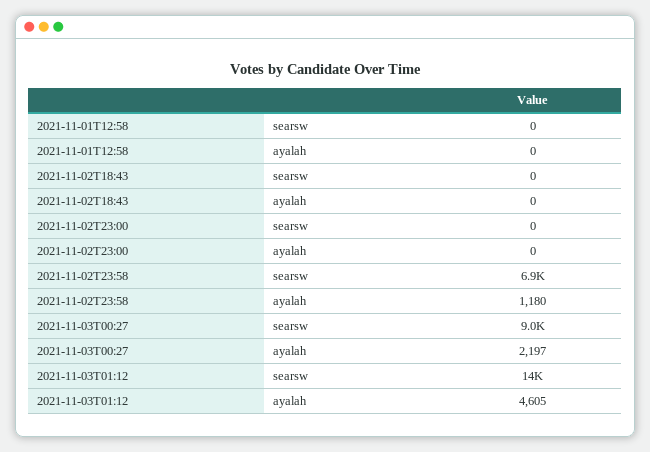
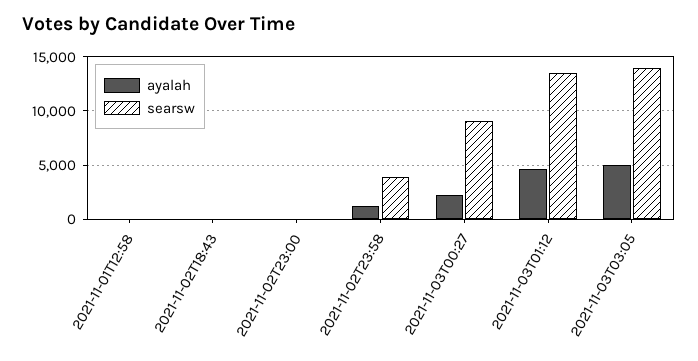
searsw, 2021-11-02T23:58: 6900 -> 4000
ayalah, 2021-11-03T03:05: none -> 5000
searsw, 2021-11-03T03:05: none -> 14000

